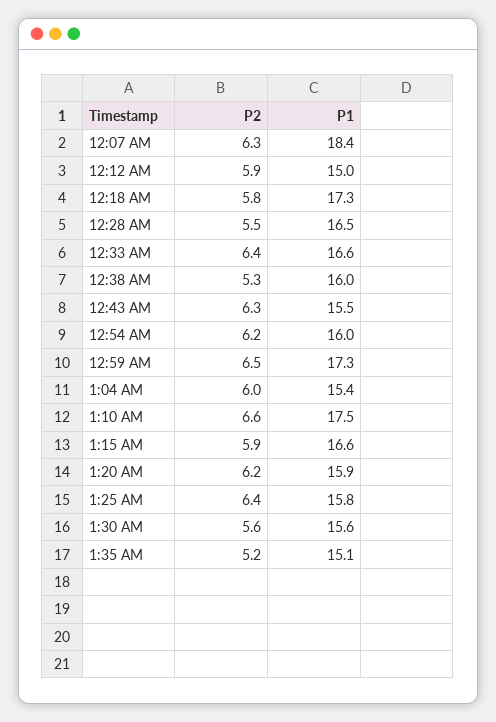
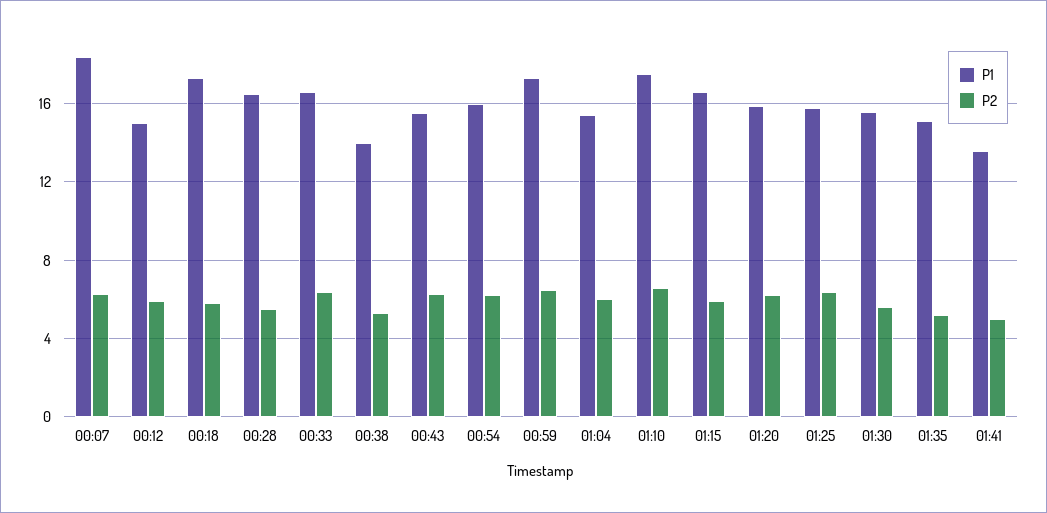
P1, 12:38 AM: 16 -> 14
P1, 01:41: none -> 13.5
P2, 01:41: none -> 5

